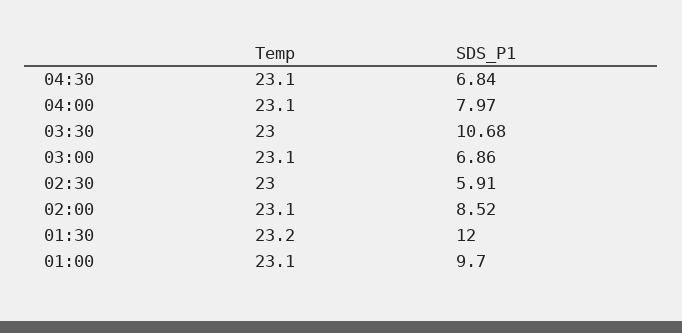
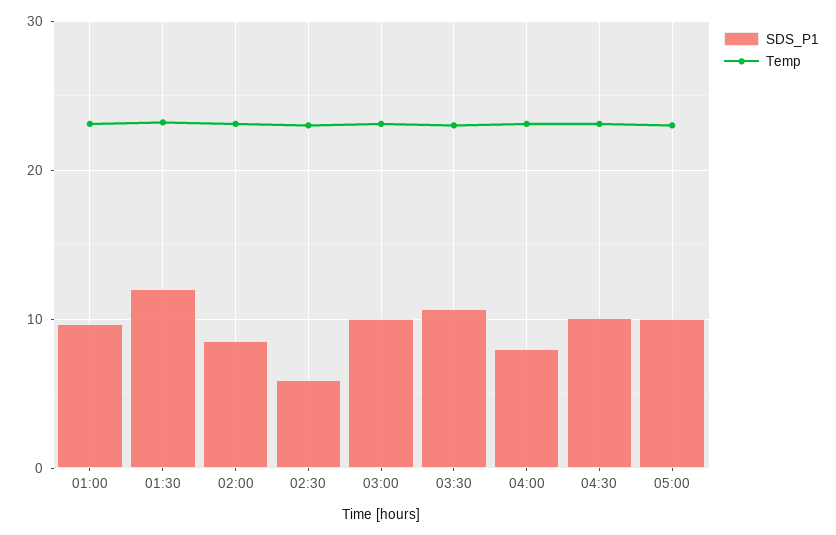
SDS_P1, 04:30: 6.84 -> 10
SDS_P1, 03:00: 6.86 -> 10
SDS_P1, 05:00: none -> 10
Temp, 05:00: none -> 23

